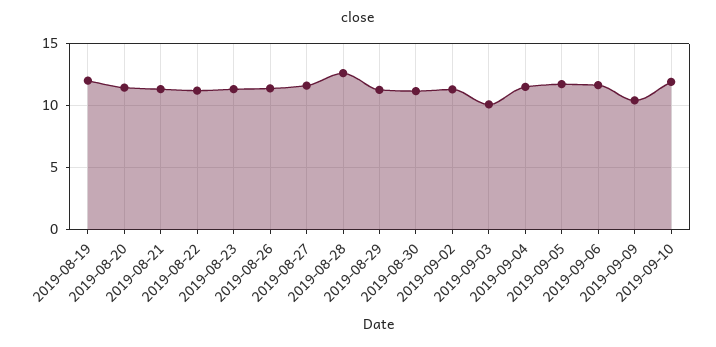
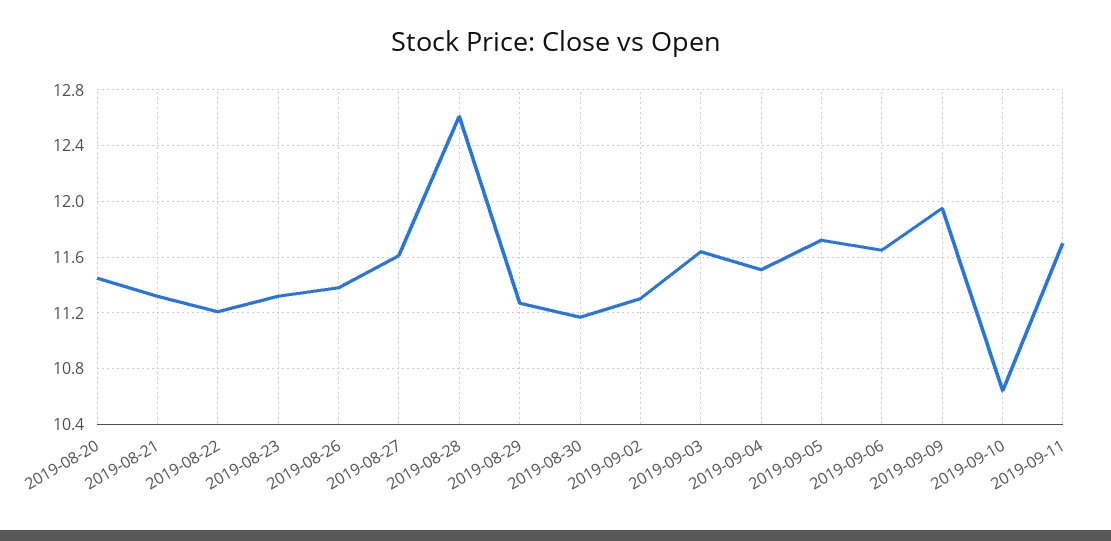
2019-08-19: 12 -> none
2019-09-03: 10 -> 11.65
2019-09-09: 10.5 -> 11.95
2019-09-10: 12 -> 10.65
2019-09-11: none -> 11.7

